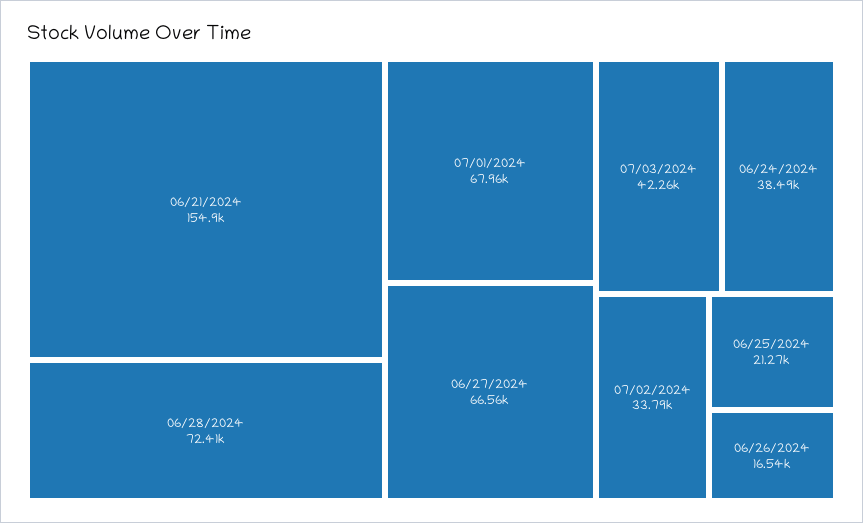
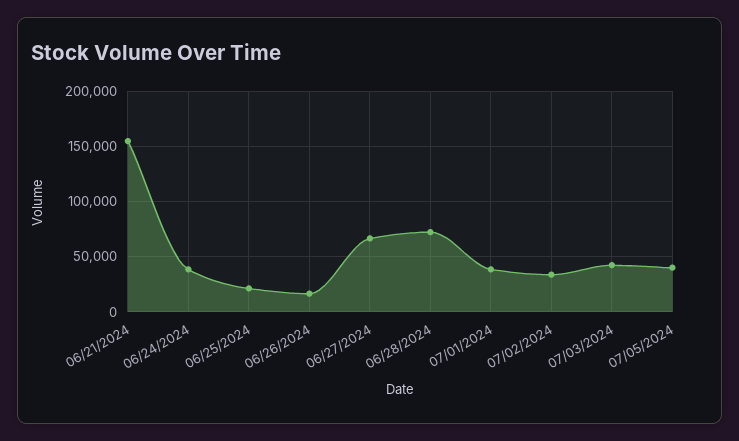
07/01/2024: 67960 -> 40000
07/05/2024: none -> 40000

